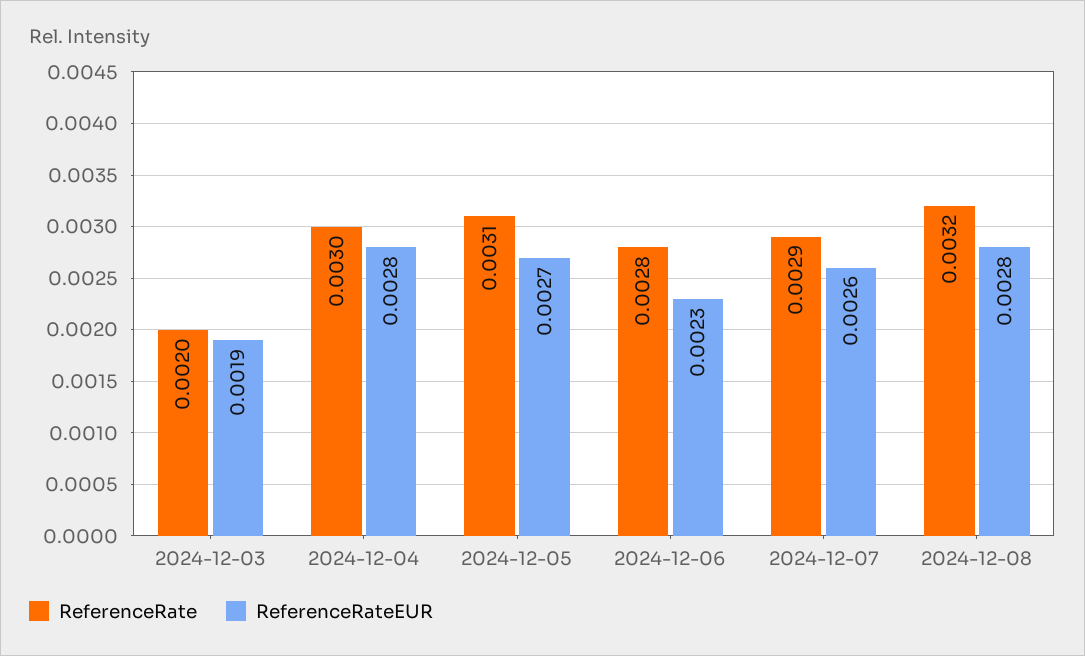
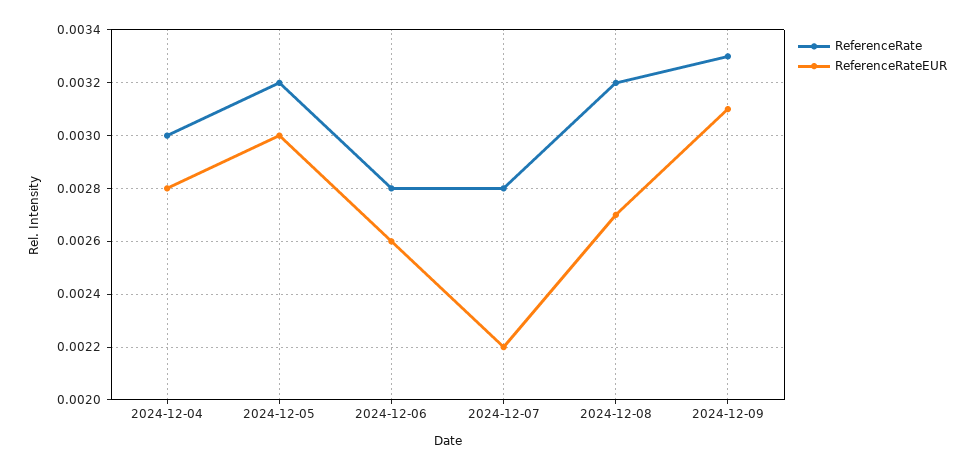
ReferenceRate, 2024-12-03: 0.002 -> none
ReferenceRateEUR, 2024-12-03: 0.0019 -> none
ReferenceRate, 2024-12-05: 0.0031 -> 0.0032
ReferenceRateEUR, 2024-12-05: 0.0027 -> 0.003
ReferenceRateEUR, 2024-12-06: 0.0023 -> 0.0026
ReferenceRate, 2024-12-07: 0.0029 -> 0.0028
ReferenceRateEUR, 2024-12-07: 0.0026 -> 0.0022
ReferenceRateEUR, 2024-12-08: 0.0028 -> 0.0027
ReferenceRate, 2024-12-09: none -> 0.0033
ReferenceRateEUR, 2024-12-09: none -> 0.0031

